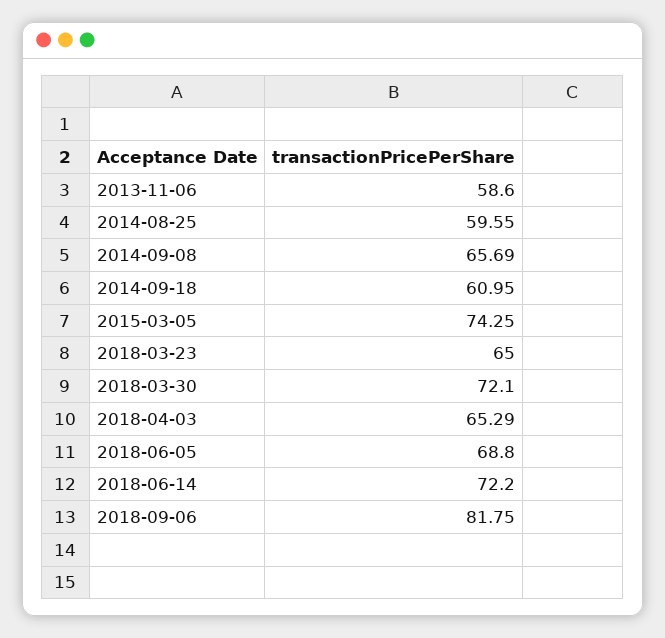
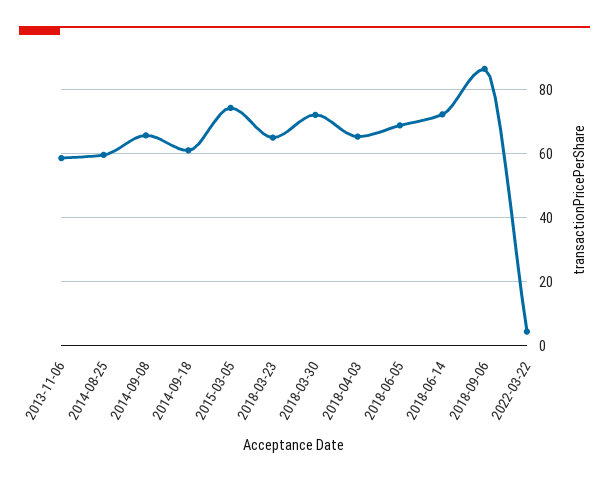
2018-09-06: 81.75 -> 86
2022-03-22: none -> 4

